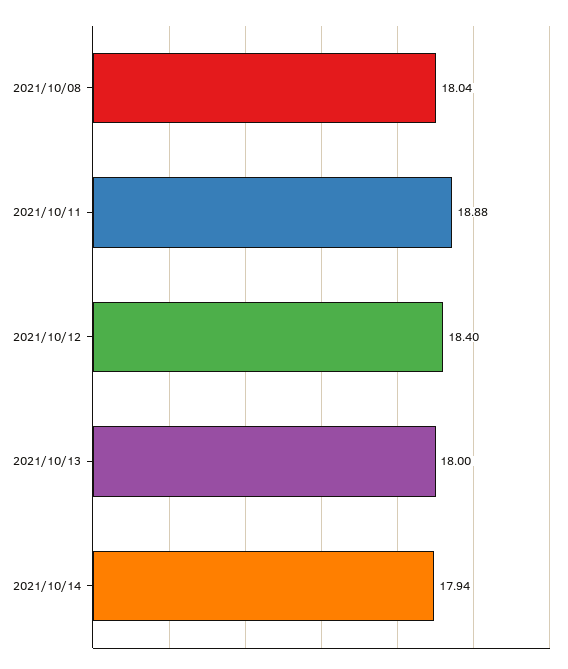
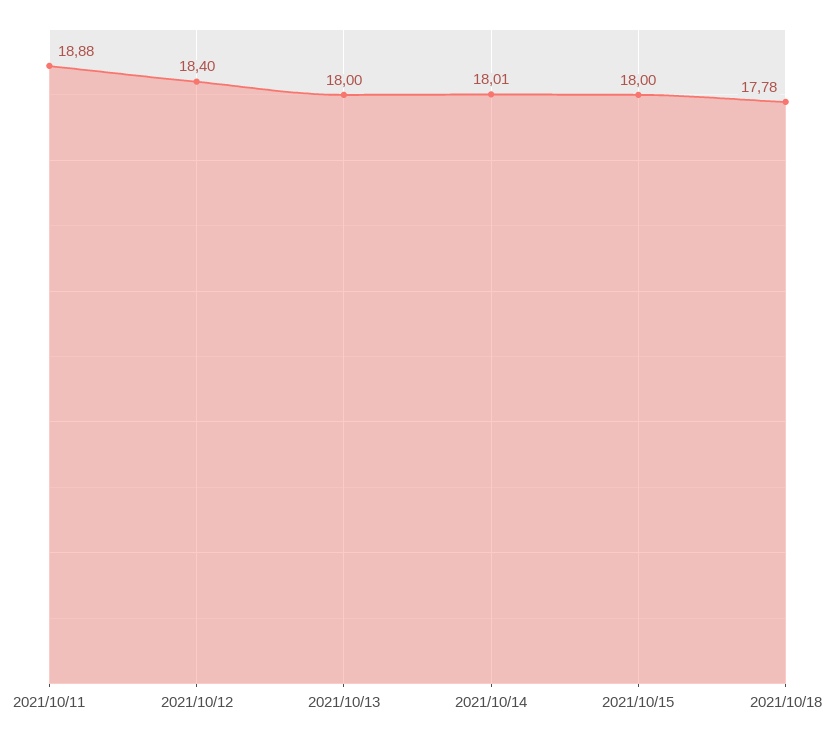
2021/10/08: 18.04 -> none
2021/10/14: 17.94 -> 18.01
2021/10/15: none -> 18
2021/10/18: none -> 17.78

